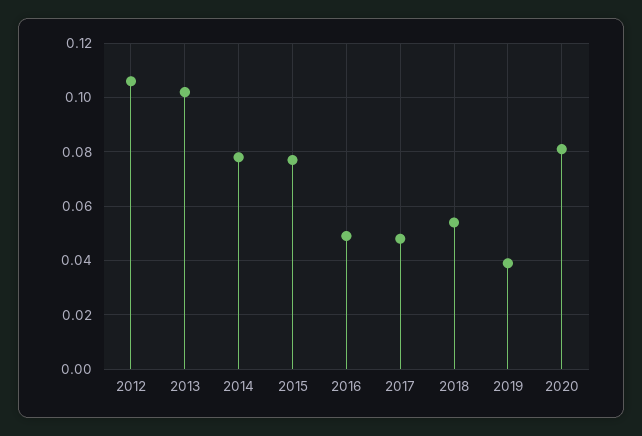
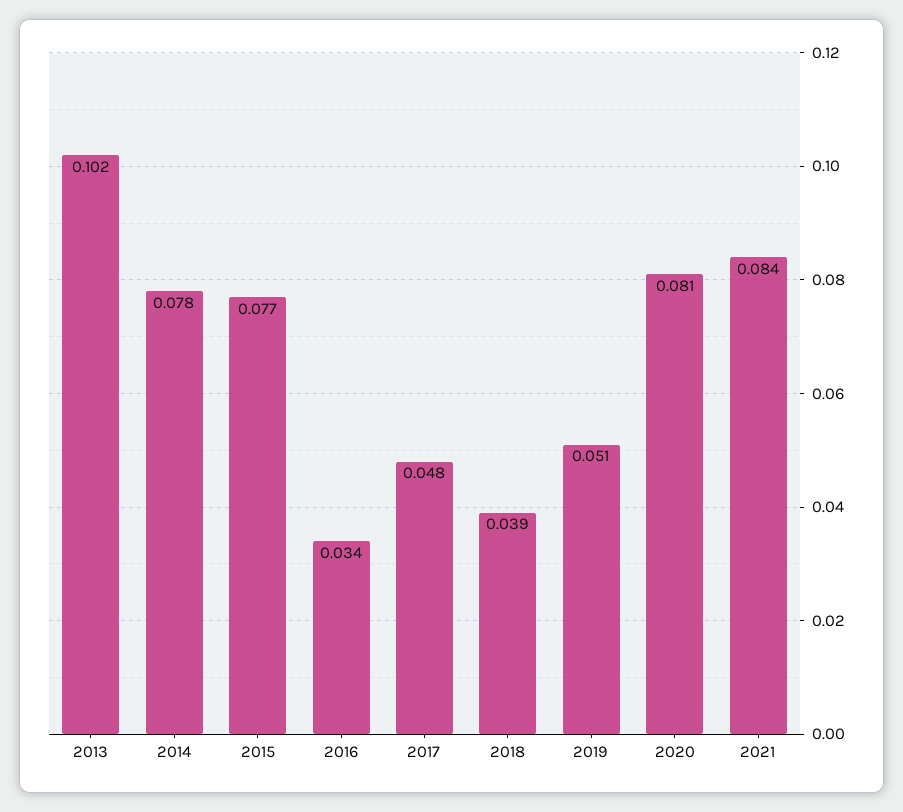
2012: 0.105 -> none
2016: 0.05 -> 0.034
2018: 0.055 -> 0.039
2019: 0.04 -> 0.051
2021: none -> 0.084

